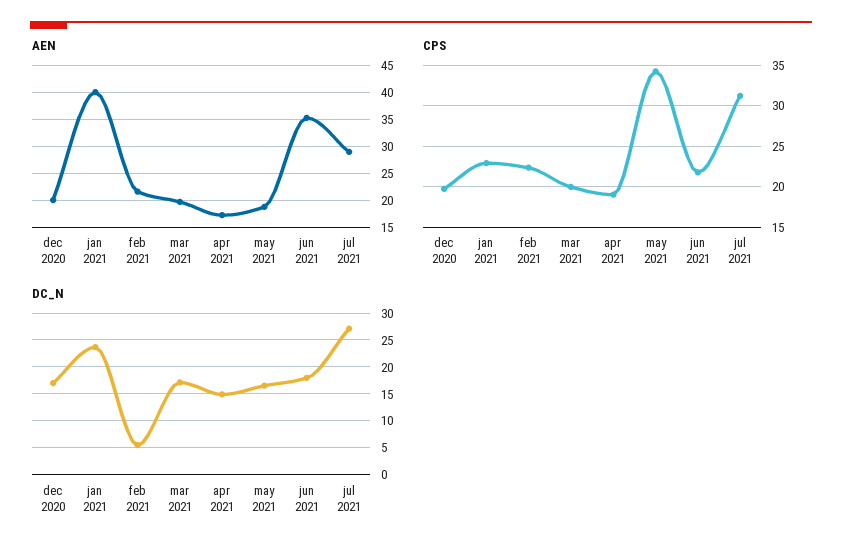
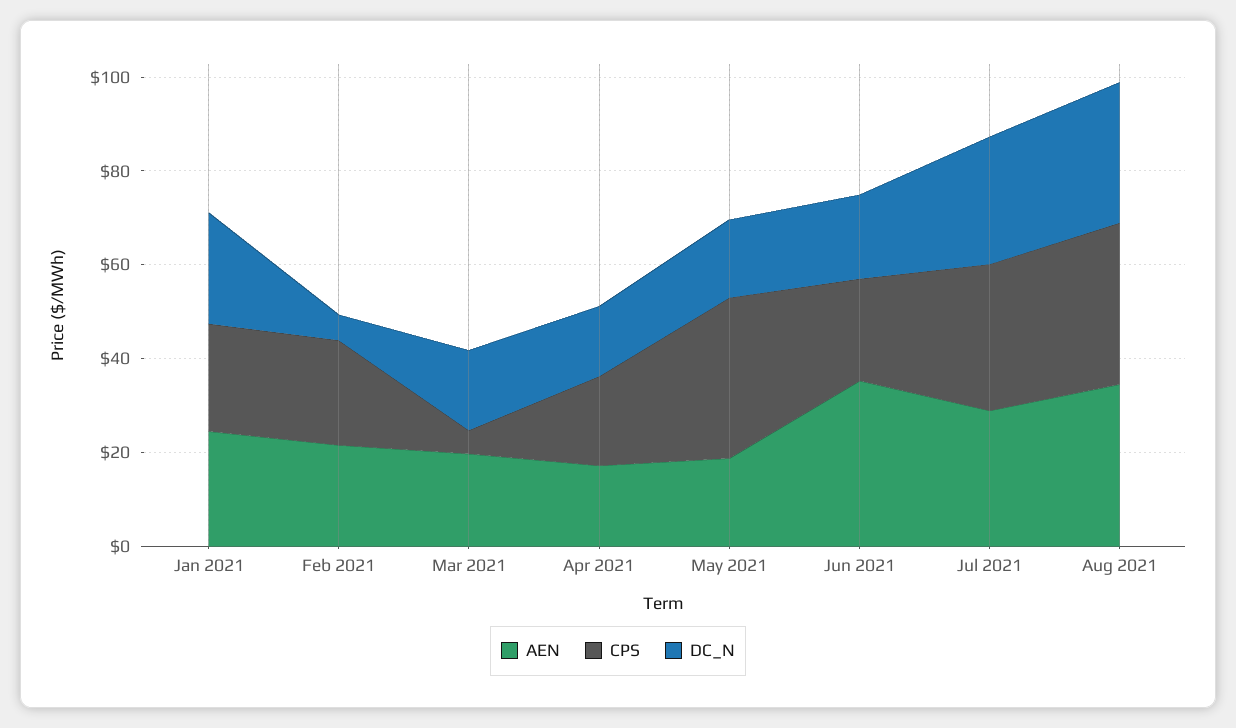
AEN, dec 2020: 20 -> none
AEN, jan 2021: 40 -> 25
CPS, dec 2020: 20 -> none
CPS, mar 2021: 20 -> 5
DC_N, dec 2020: 17.5 -> none
AEN, Aug 2021: none -> 35
CPS, Aug 2021: none -> 35
DC_N, Aug 2021: none -> 30

